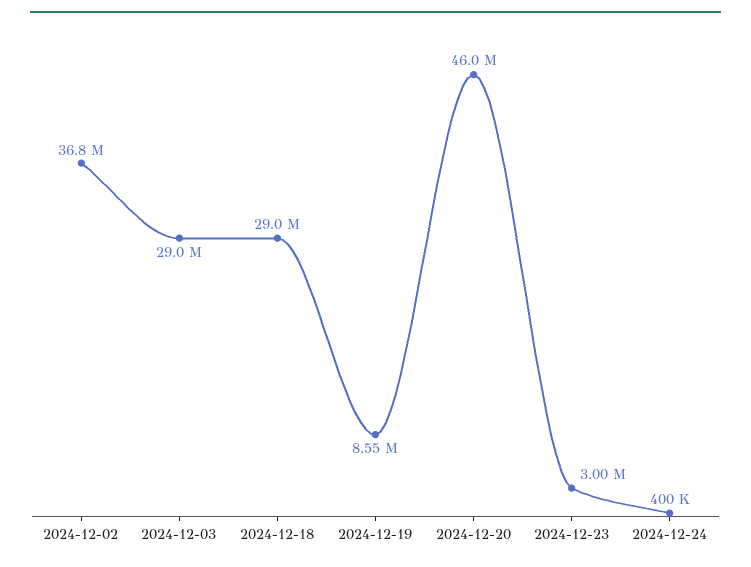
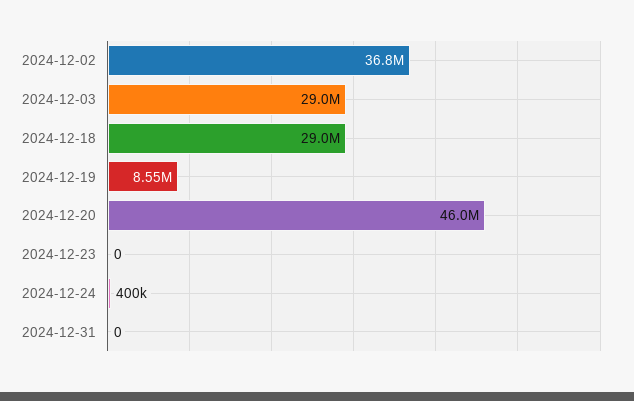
2024-12-23: 3000000 -> 0
2024-12-31: none -> 0

